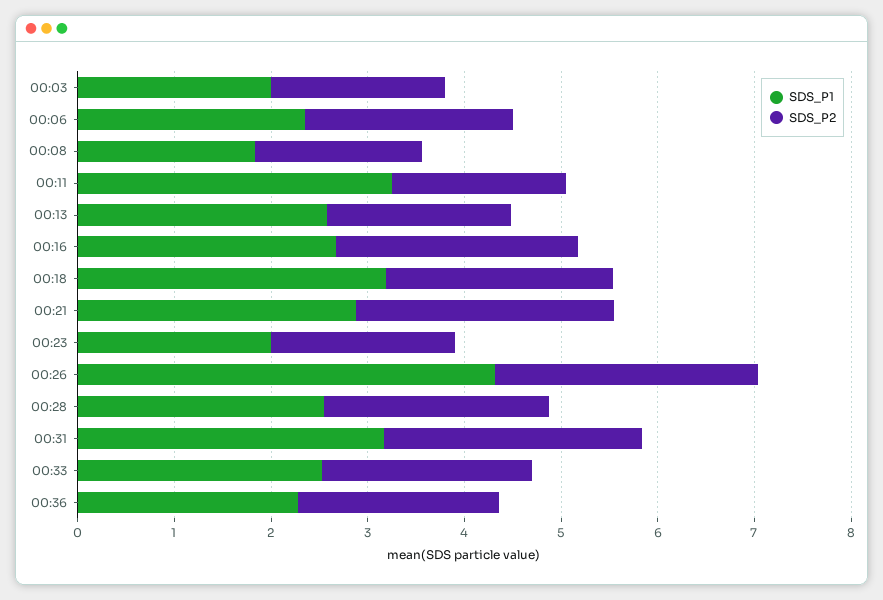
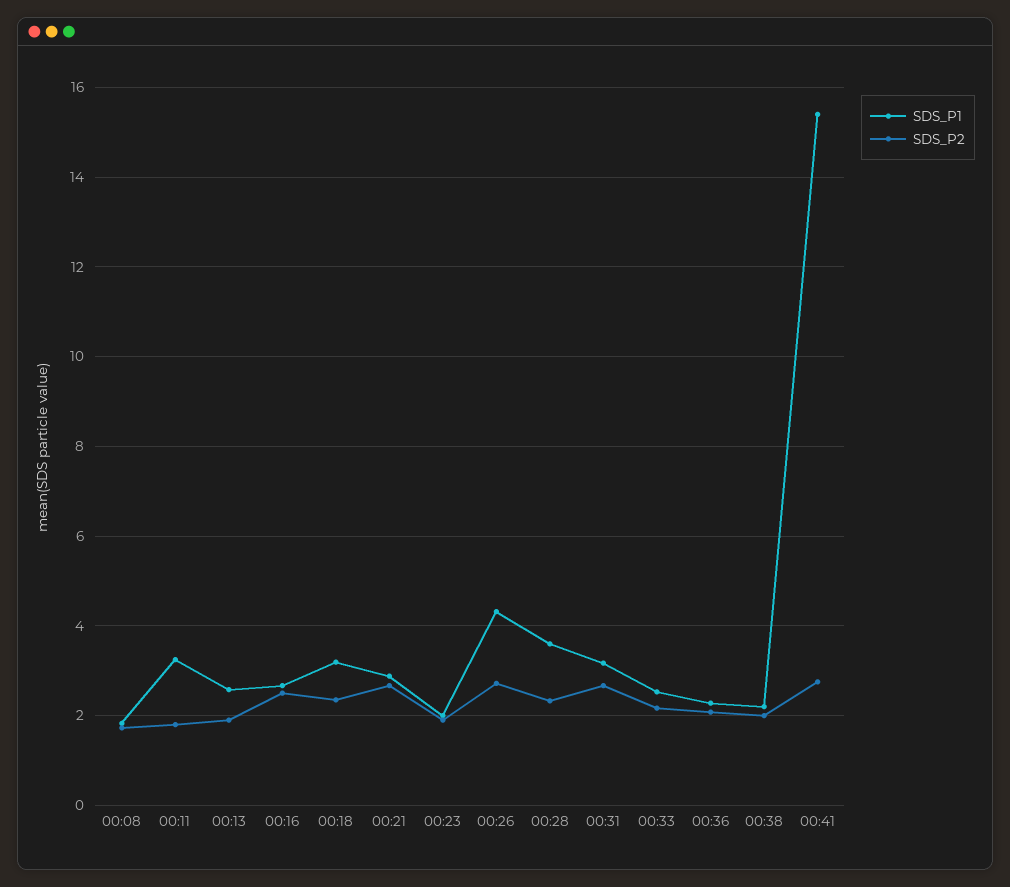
SDS_P1, 00:03: 2 -> none
SDS_P2, 00:03: 1.8 -> none
SDS_P1, 00:06: 2.4 -> none
SDS_P2, 00:06: 2.2 -> none
SDS_P1, 00:28: 2.6 -> 3.6
SDS_P1, 00:38: none -> 2.2
SDS_P2, 00:38: none -> 2
SDS_P1, 00:41: none -> 15.4
SDS_P2, 00:41: none -> 2.8

